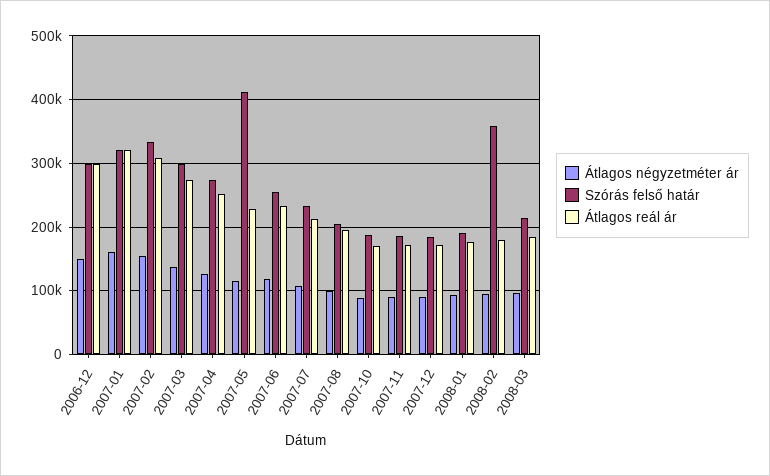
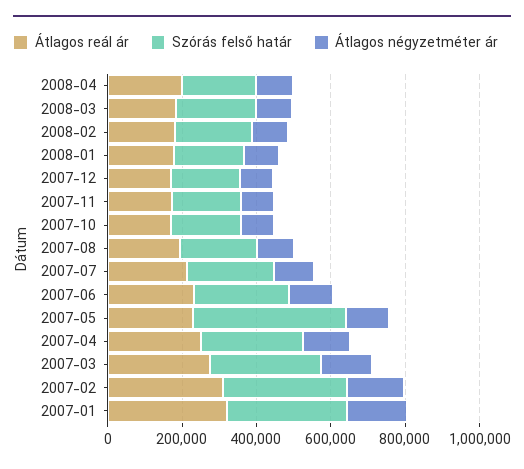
Átlagos négyzetméter ár, 2006-12: 150000 -> none
Szórás felső határ, 2006-12: 300000 -> none
Átlagos reál ár, 2006-12: 300000 -> none
Szórás felső határ, 2008-02: 360000 -> 200000
Átlagos reál ár, 2008-04: none -> 200000
Szórás felső határ, 2008-04: none -> 200000
Átlagos négyzetméter ár, 2008-04: none -> 100000

